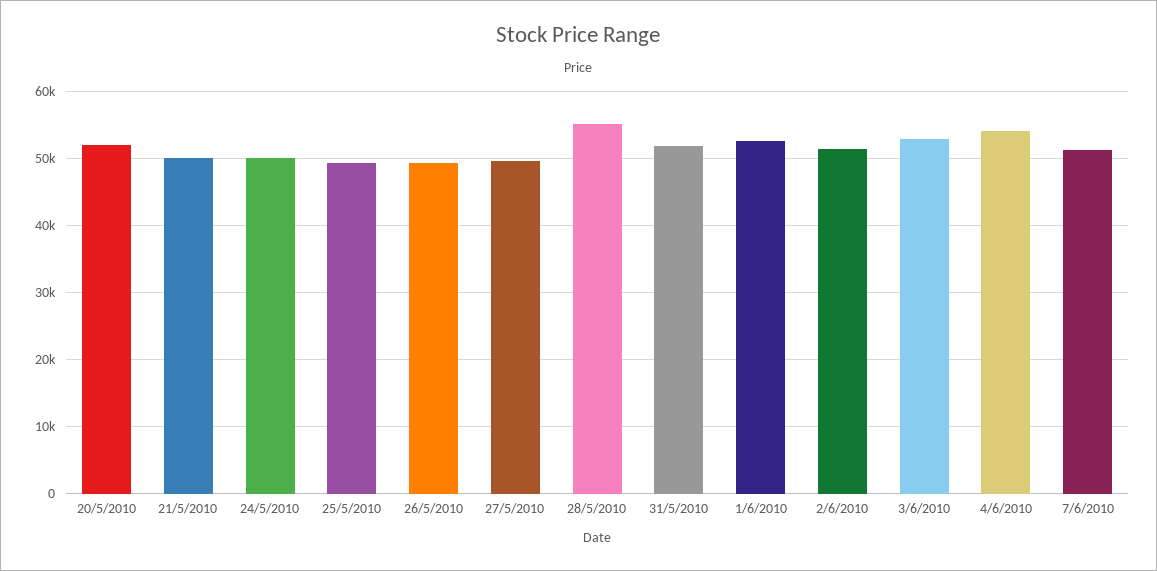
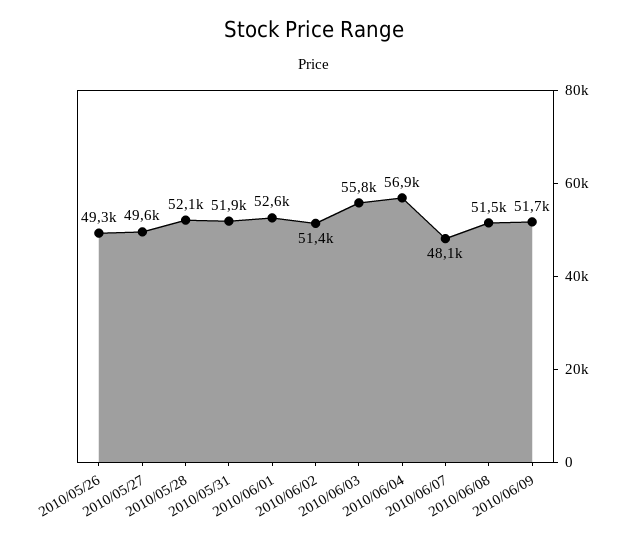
20/5/2010: 52000 -> none
21/5/2010: 50000 -> none
24/5/2010: 50000 -> none
25/5/2010: 49000 -> none
28/5/2010: 55000 -> 52100
3/6/2010: 53000 -> 55800
4/6/2010: 54000 -> 56900
7/6/2010: 51000 -> 48100
2010/06/08: none -> 51500
2010/06/09: none -> 51700

